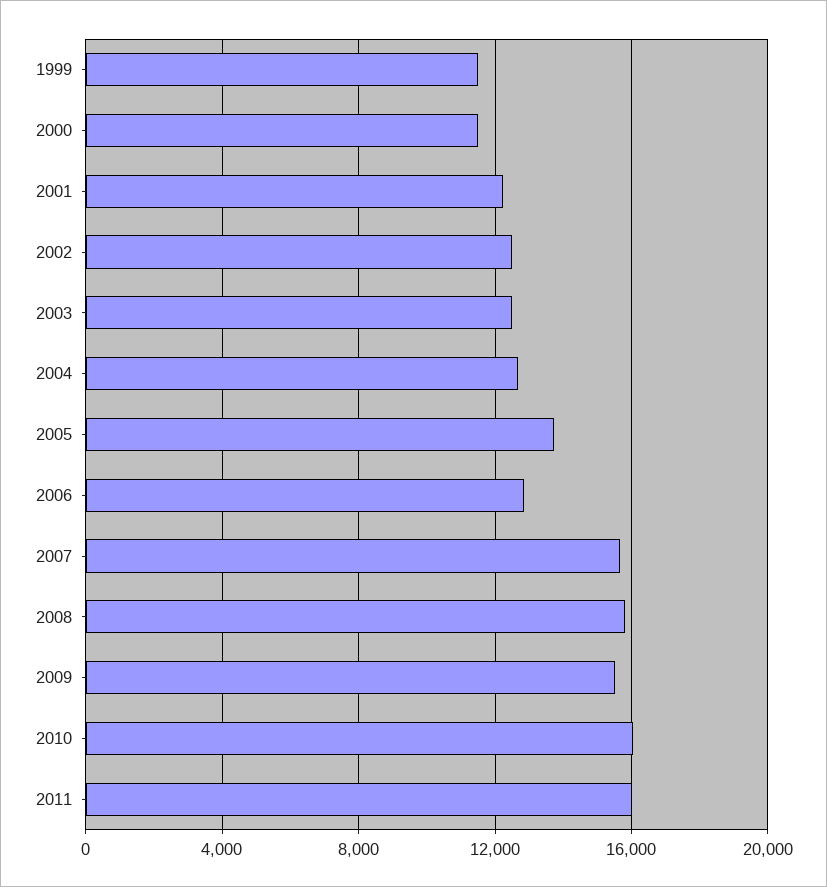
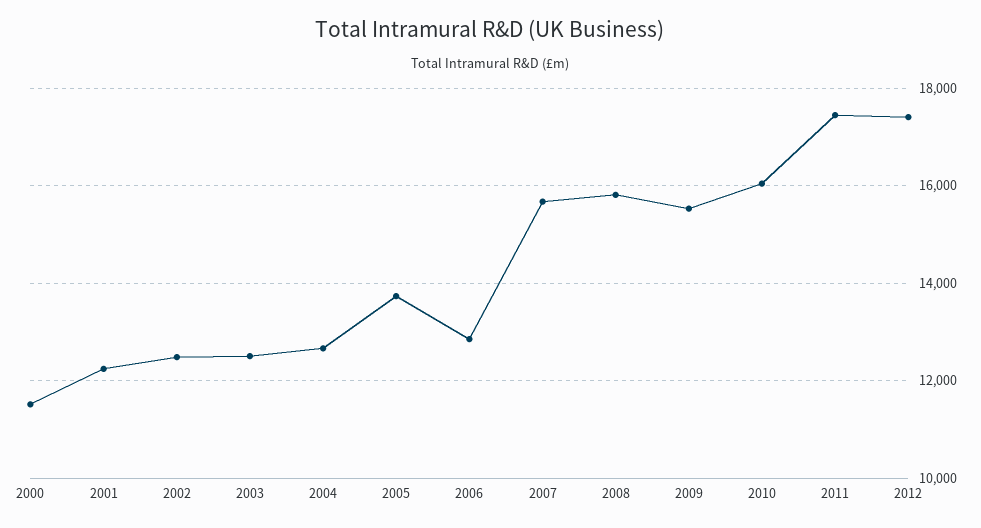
1999: 11500 -> none
2011: 16000 -> 17400
2012: none -> 17400

